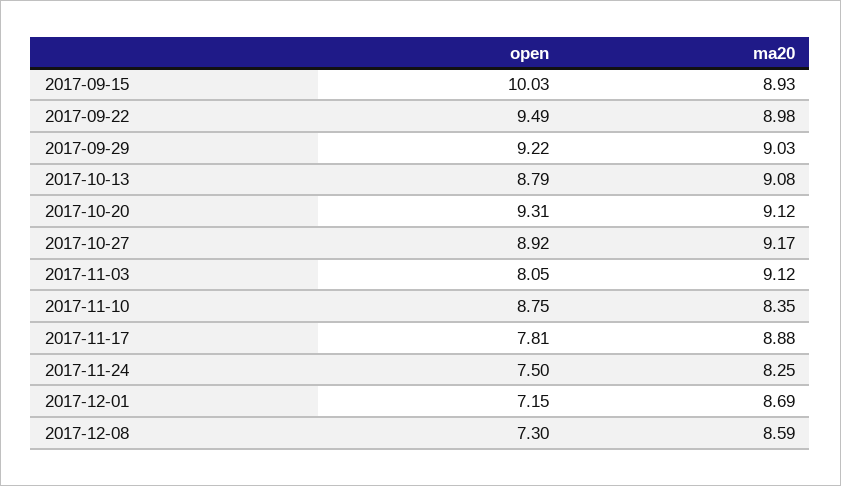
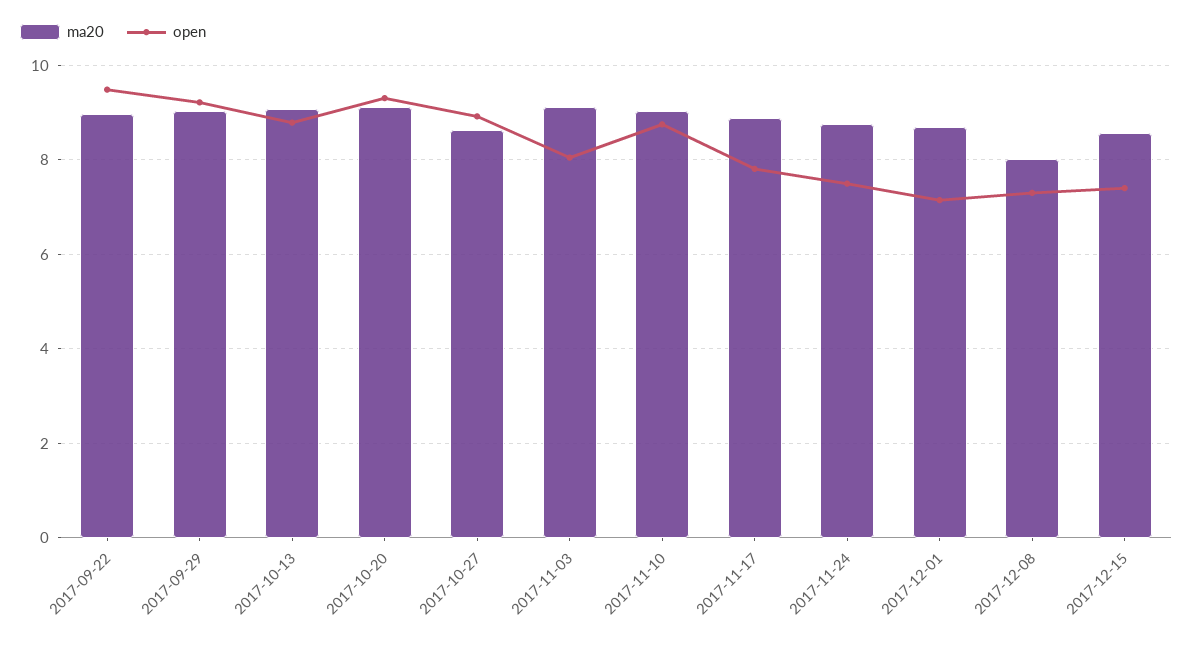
open, 2017-09-15: 10.03 -> none
ma20, 2017-09-15: 8.93 -> none
ma20, 2017-10-27: 9.17 -> 8.6
ma20, 2017-11-10: 8.35 -> 9
ma20, 2017-11-24: 8.25 -> 8.8
ma20, 2017-12-08: 8.59 -> 8
ma20, 2017-12-15: none -> 8.6
open, 2017-12-15: none -> 7.4

